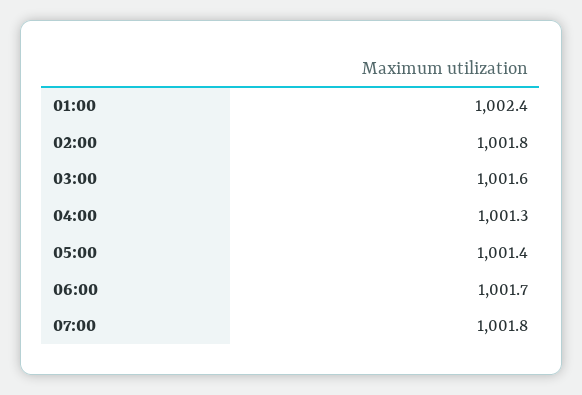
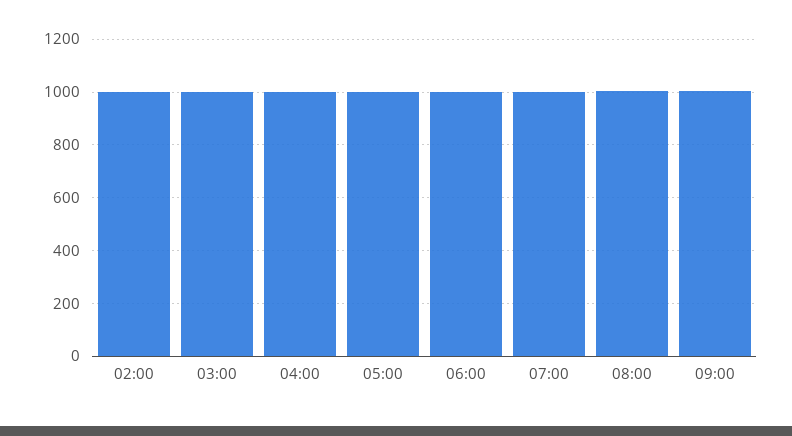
01:00: 1002.4 -> none
08:00: none -> 1000
09:00: none -> 1000

